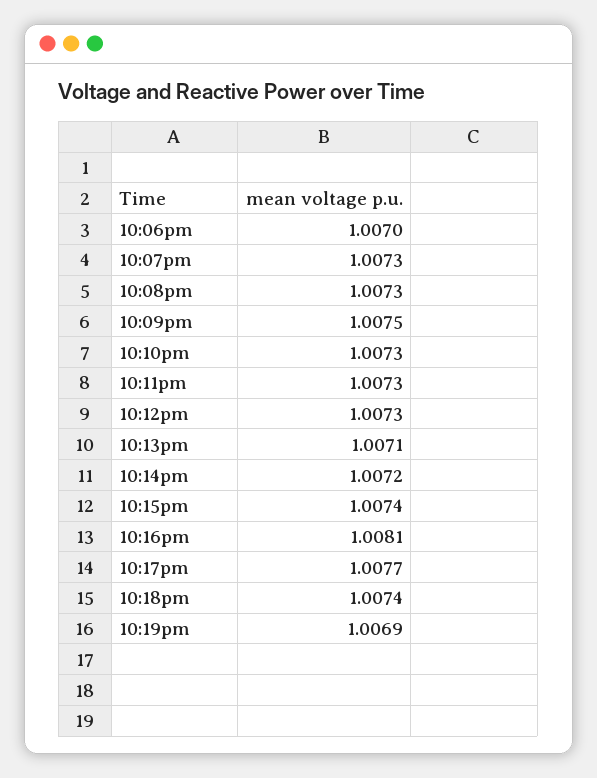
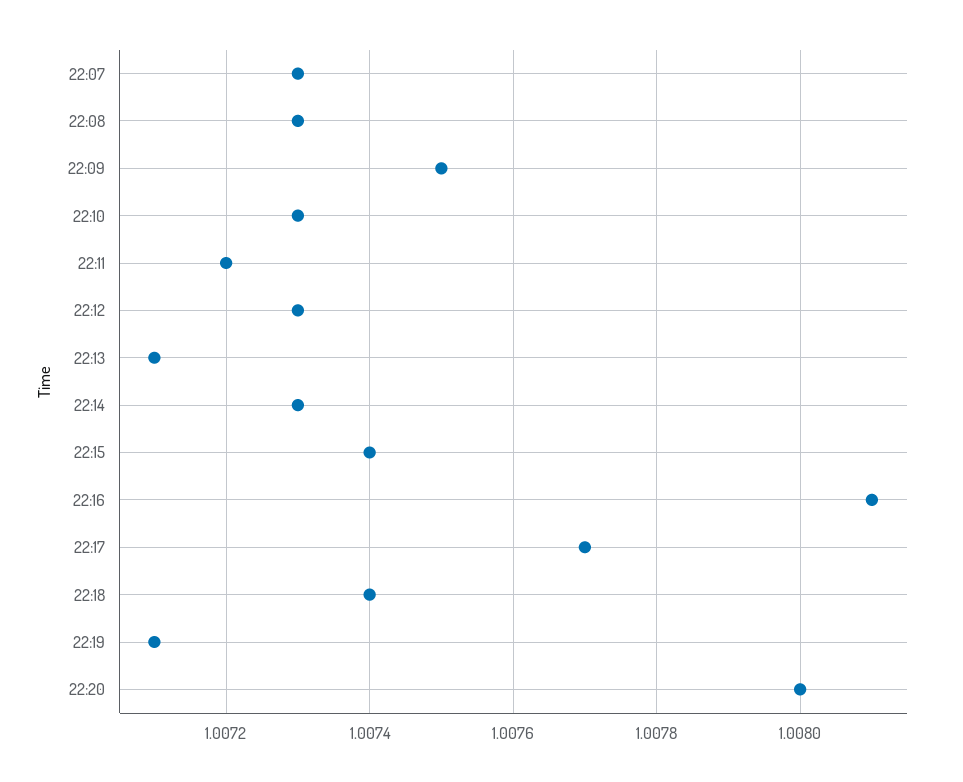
10:06pm: 1.007 -> none
10:11pm: 1.0073 -> 1.0072
10:14pm: 1.0072 -> 1.0073
10:19pm: 1.0069 -> 1.0071
22:20: none -> 1.008

